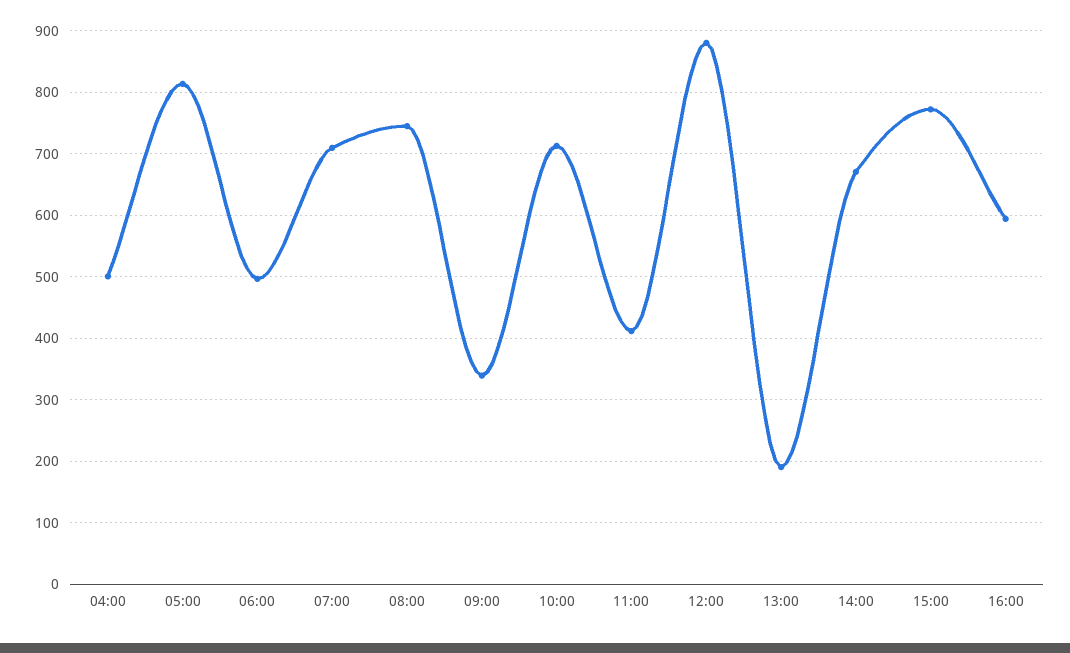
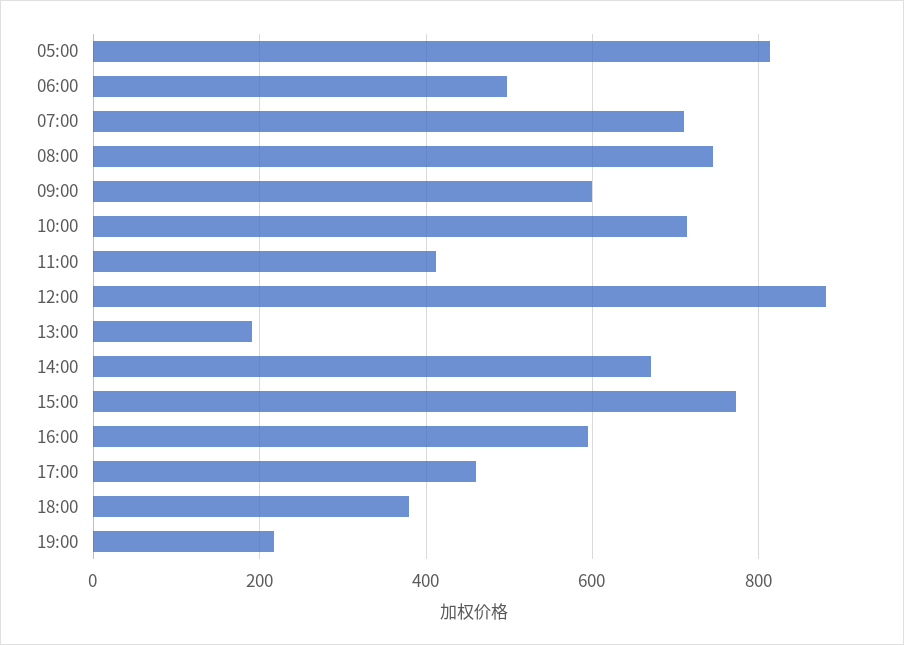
04:00: 500 -> none
09:00: 340 -> 600
17:00: none -> 460
18:00: none -> 380
19:00: none -> 220

